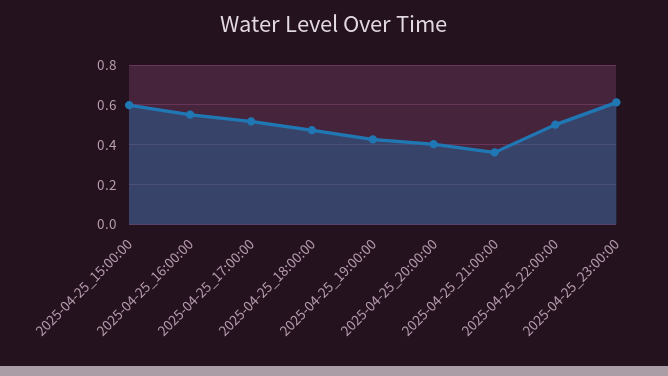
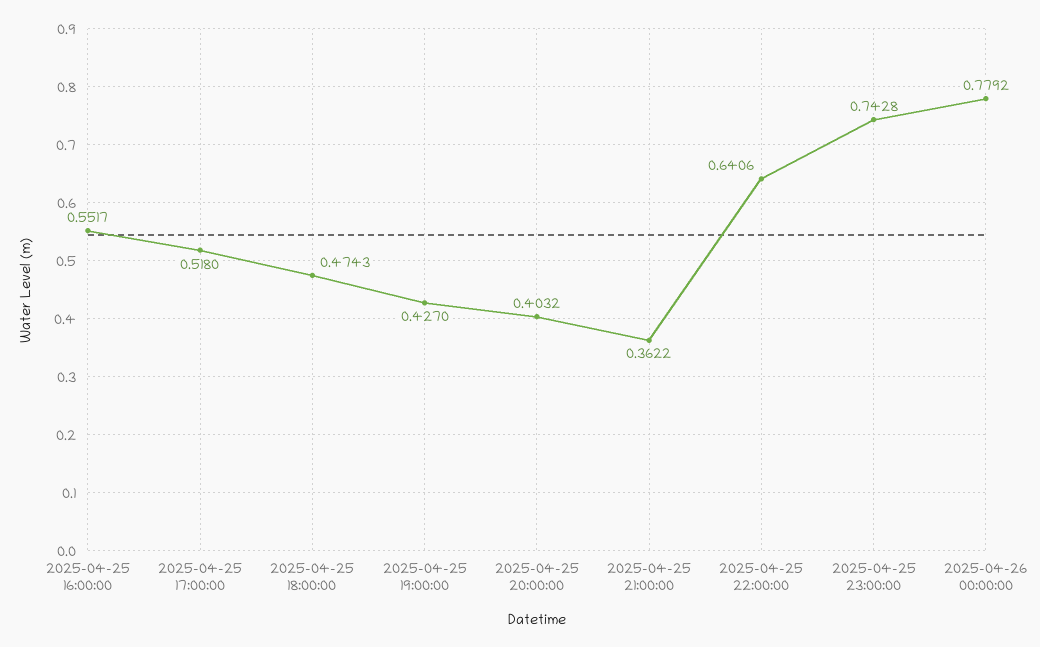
2025-04-25_15:00:00: 0.6 -> none
2025-04-25_22:00:00: 0.5 -> 0.6406
2025-04-25_23:00:00: 0.6 -> 0.7428
2025-04-26 00:00:00: none -> 0.7792

